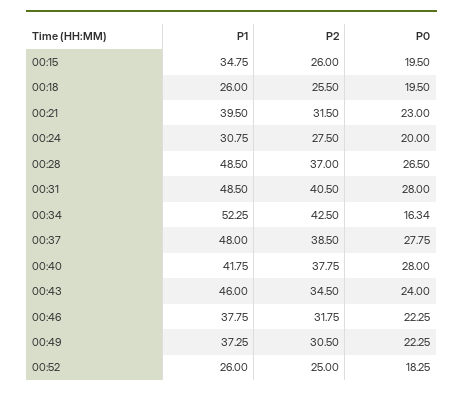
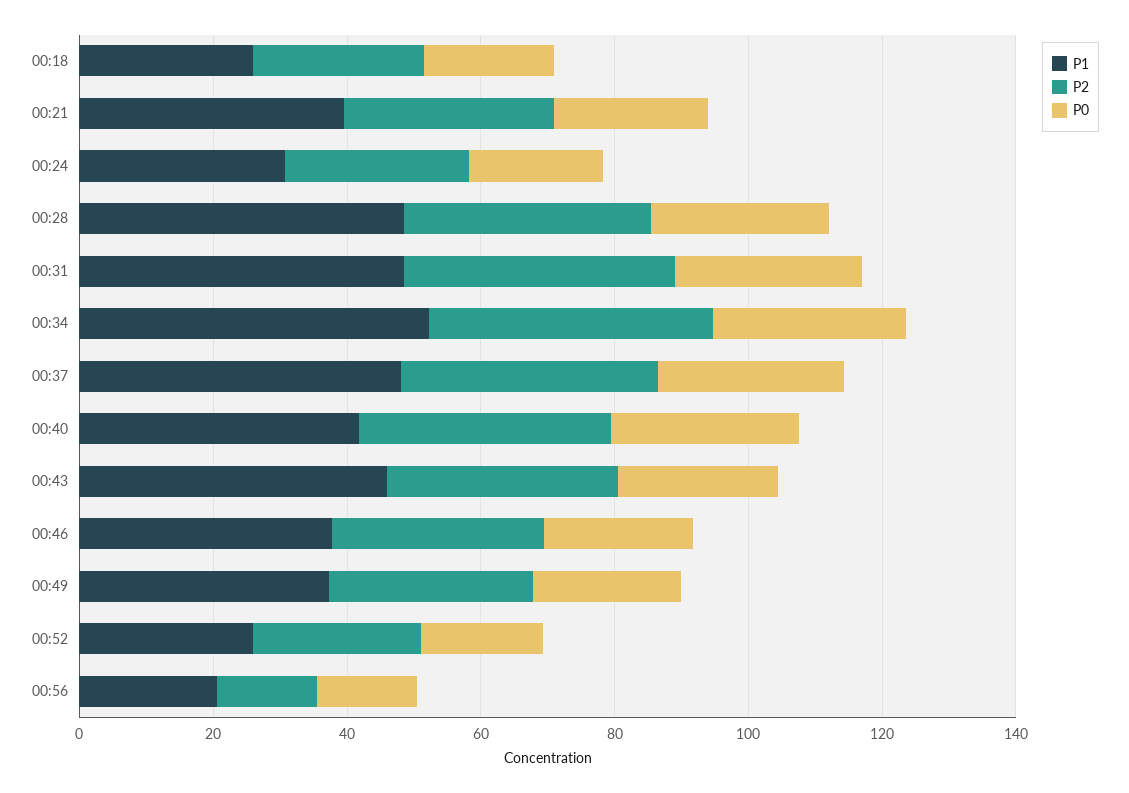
P1, 00:15: 34.75 -> none
P2, 00:15: 26 -> none
P0, 00:15: 19.5 -> none
P0, 00:34: 16.34 -> 30
P1, 00:56: none -> 20
P2, 00:56: none -> 15
P0, 00:56: none -> 15

